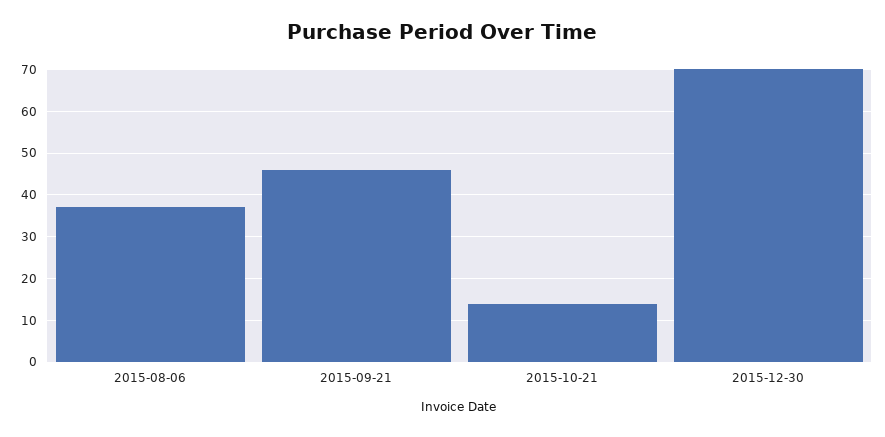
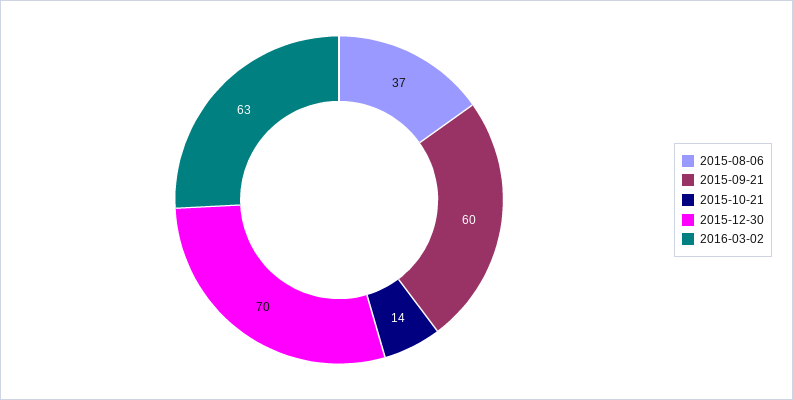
2015-09-21: 45 -> 60
2016-03-02: none -> 63

